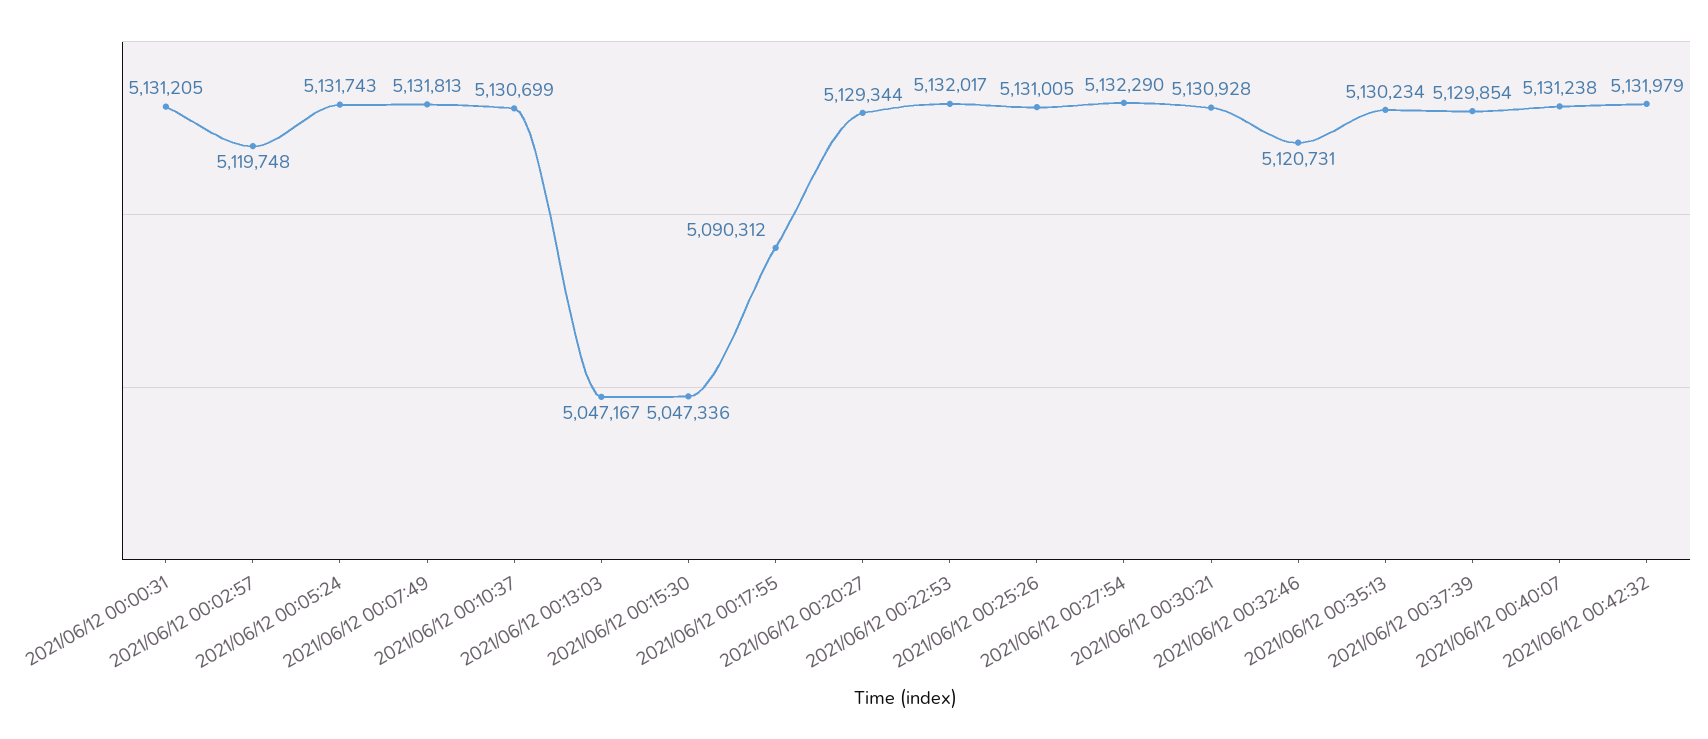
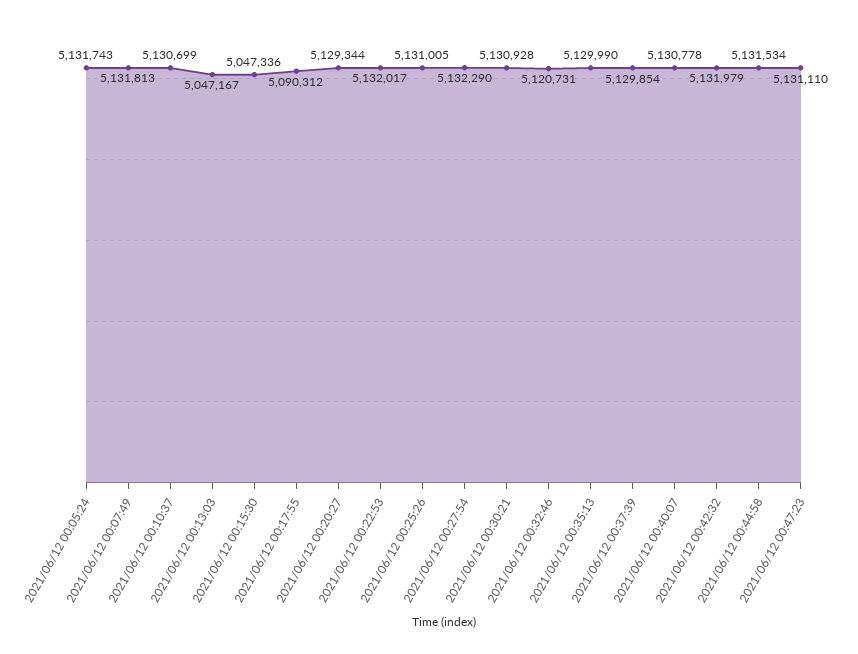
2021/06/12 00:00:31: 5131205 -> none
2021/06/12 00:02:57: 5119748 -> none
2021/06/12 00:35:13: 5130234 -> 5129990
2021/06/12 00:40:07: 5131238 -> 5130778
2021/06/12 00:44:58: none -> 5131534
2021/06/12 00:47:23: none -> 5131110

